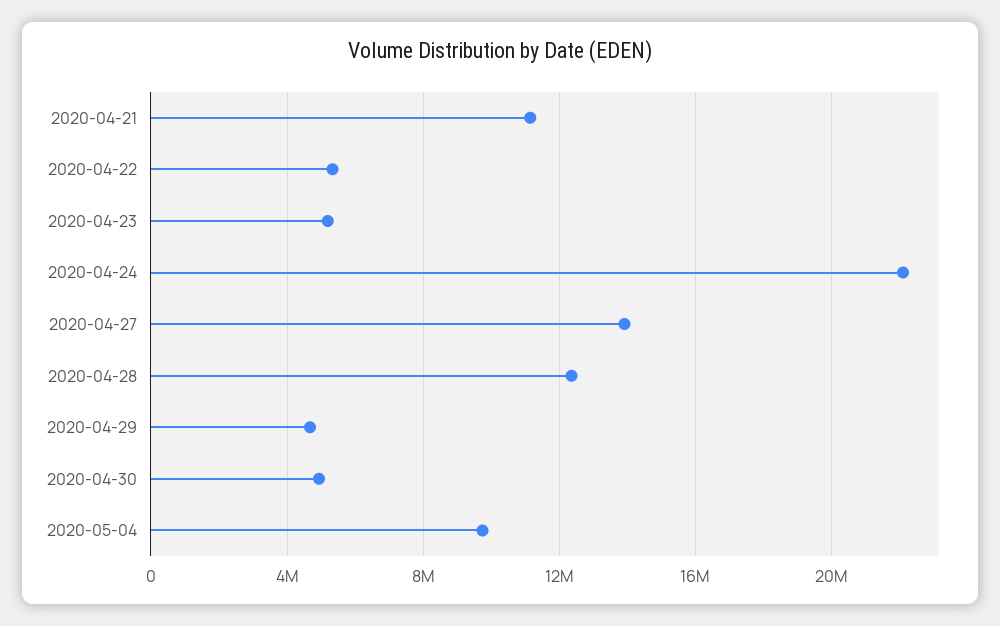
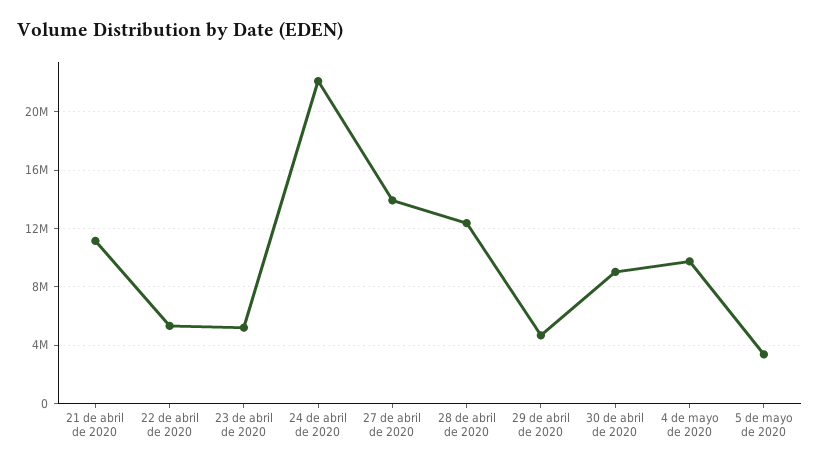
2020-04-30: 5000000 -> 9000000
5 de mayo de 2020: none -> 3500000

